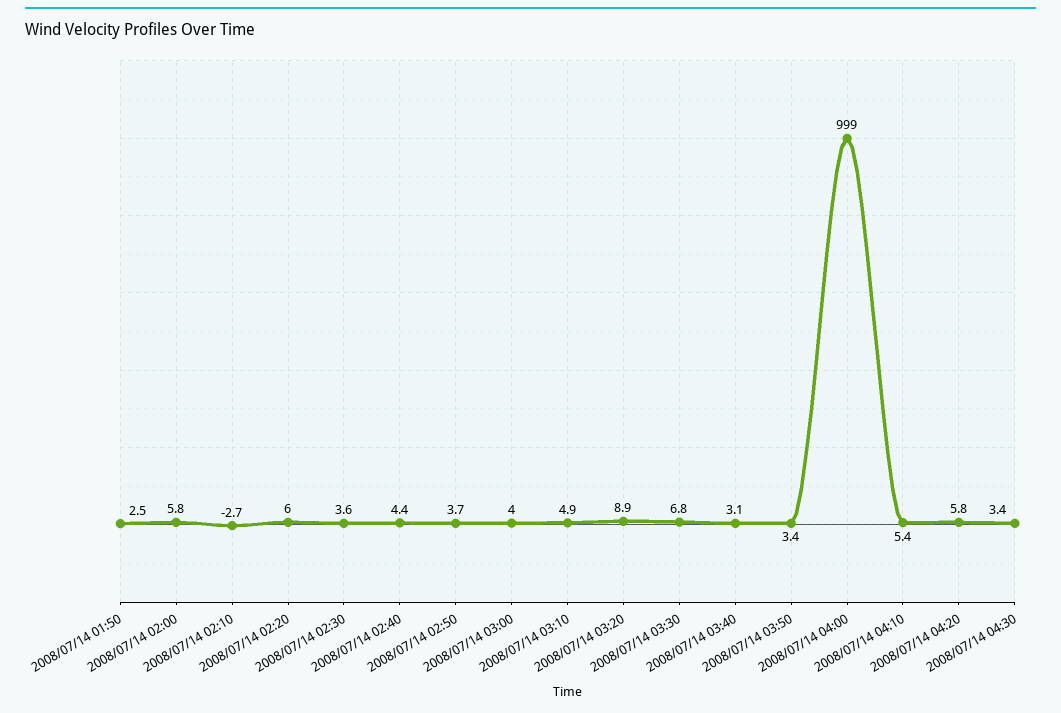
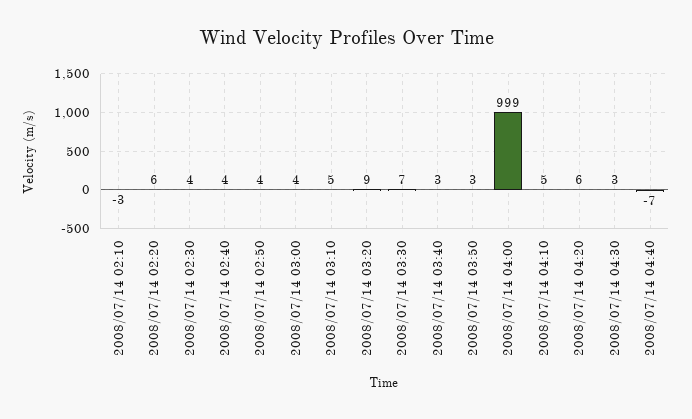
2008/07/14 01:50: 2.5 -> none
2008/07/14 02:00: 5.8 -> none
2008/07/14 04:40: none -> -7

